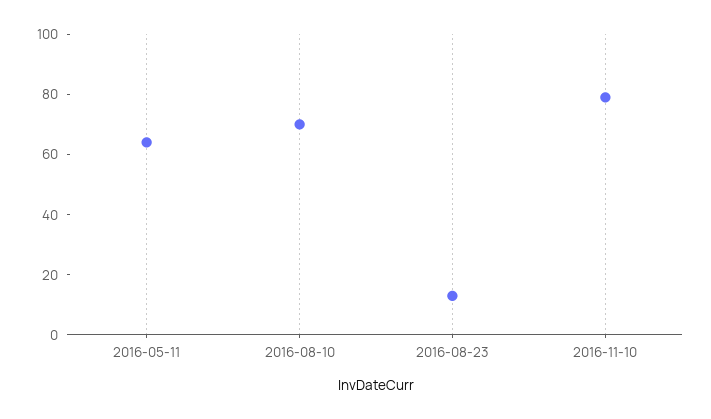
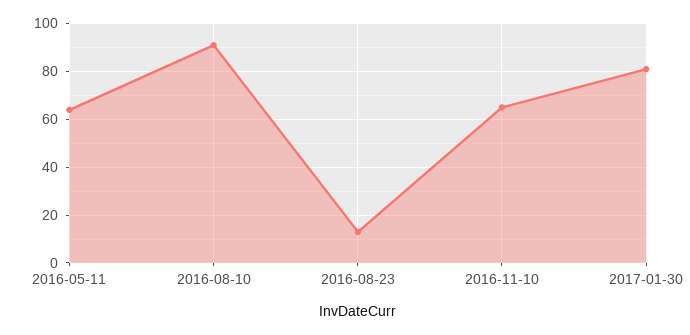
2016-08-10: 70 -> 90
2016-11-10: 80 -> 65
2017-01-30: none -> 80

